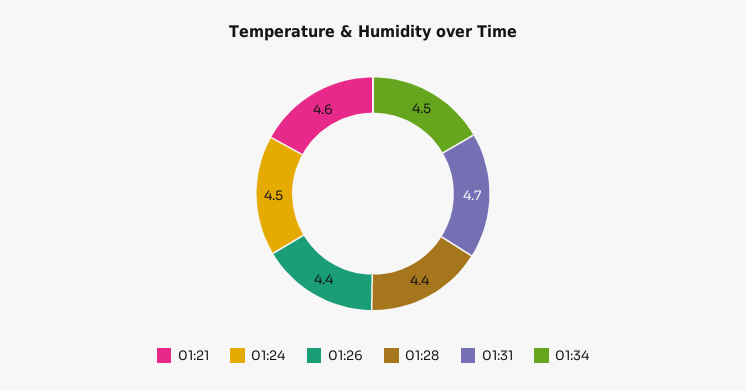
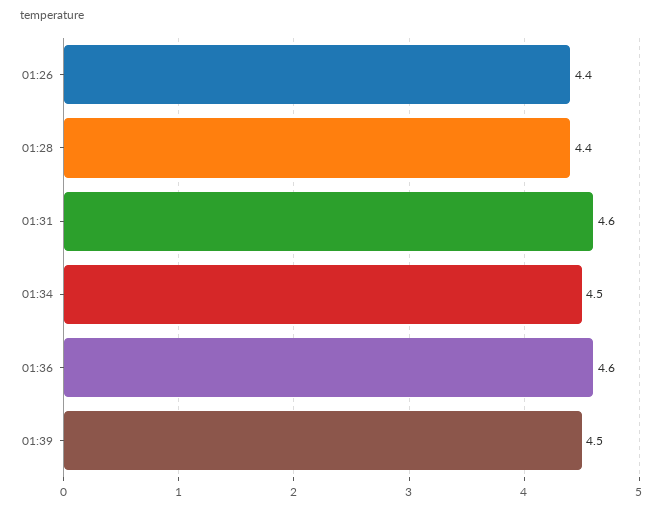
01:21: 4.6 -> none
01:24: 4.5 -> none
01:31: 4.7 -> 4.6
01:36: none -> 4.6
01:39: none -> 4.5

